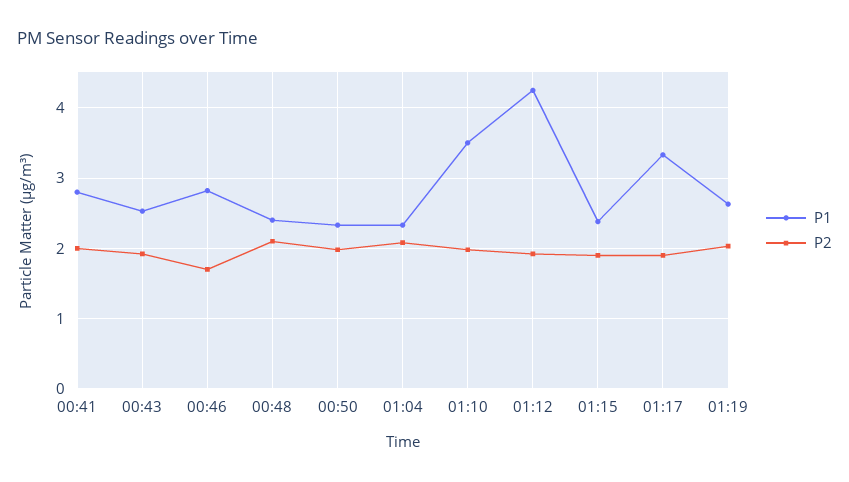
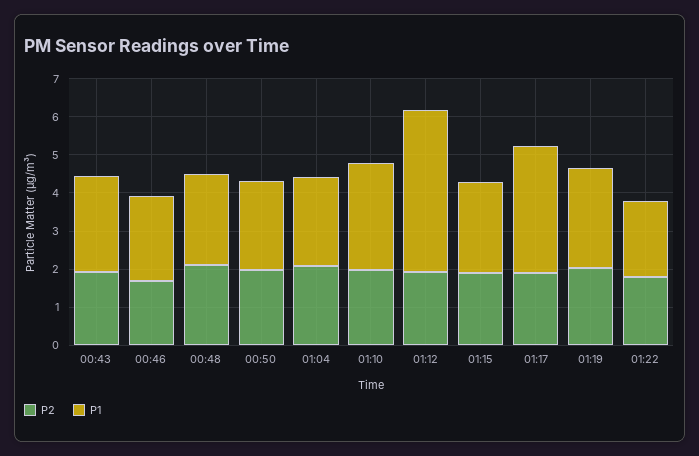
P1, 00:41: 2.8 -> none
P2, 00:41: 2 -> none
P1, 00:46: 2.8 -> 2.25
P1, 01:10: 3.5 -> 2.75
P2, 01:22: none -> 1.75
P1, 01:22: none -> 2

